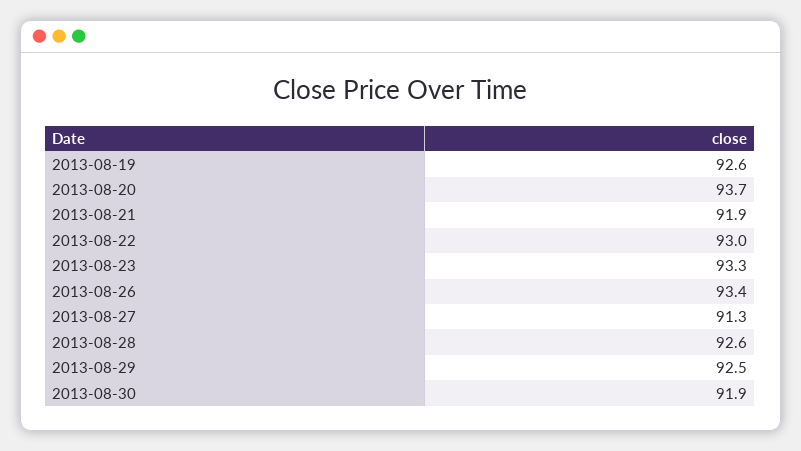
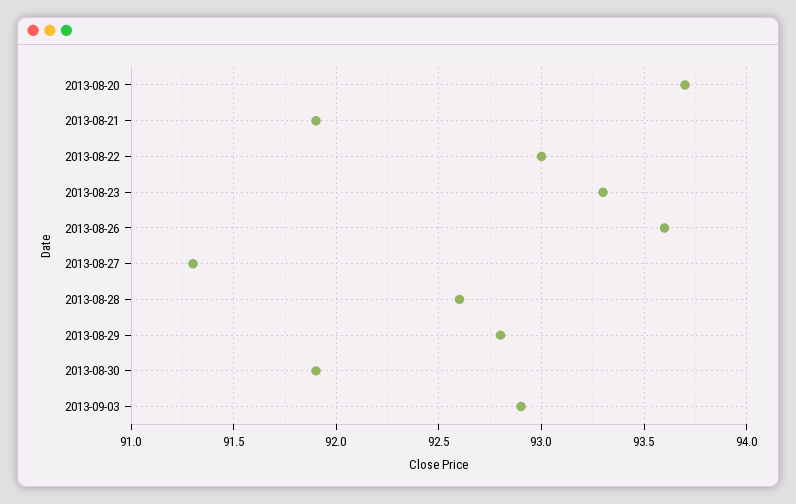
2013-08-19: 92.6 -> none
2013-08-26: 93.4 -> 93.6
2013-08-29: 92.5 -> 92.8
2013-09-03: none -> 92.9

